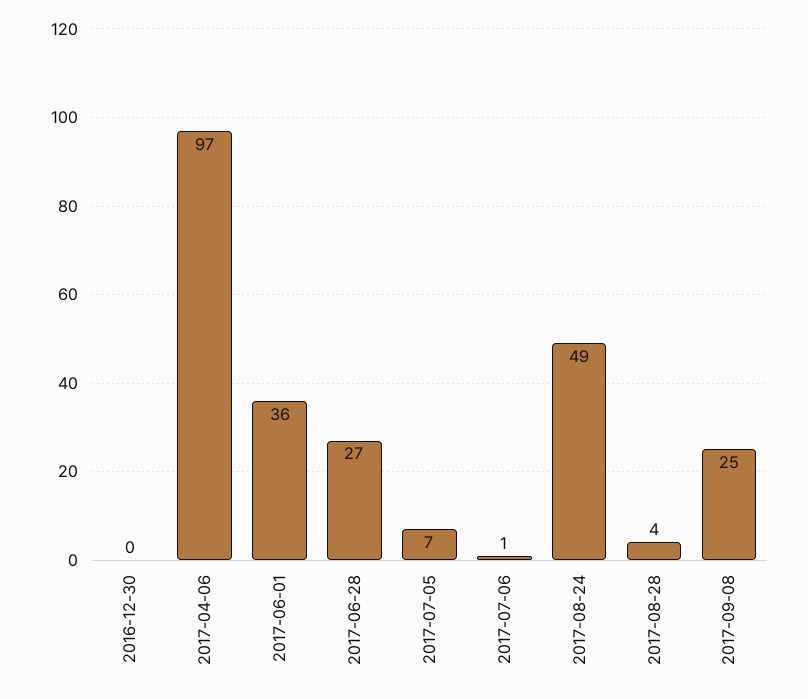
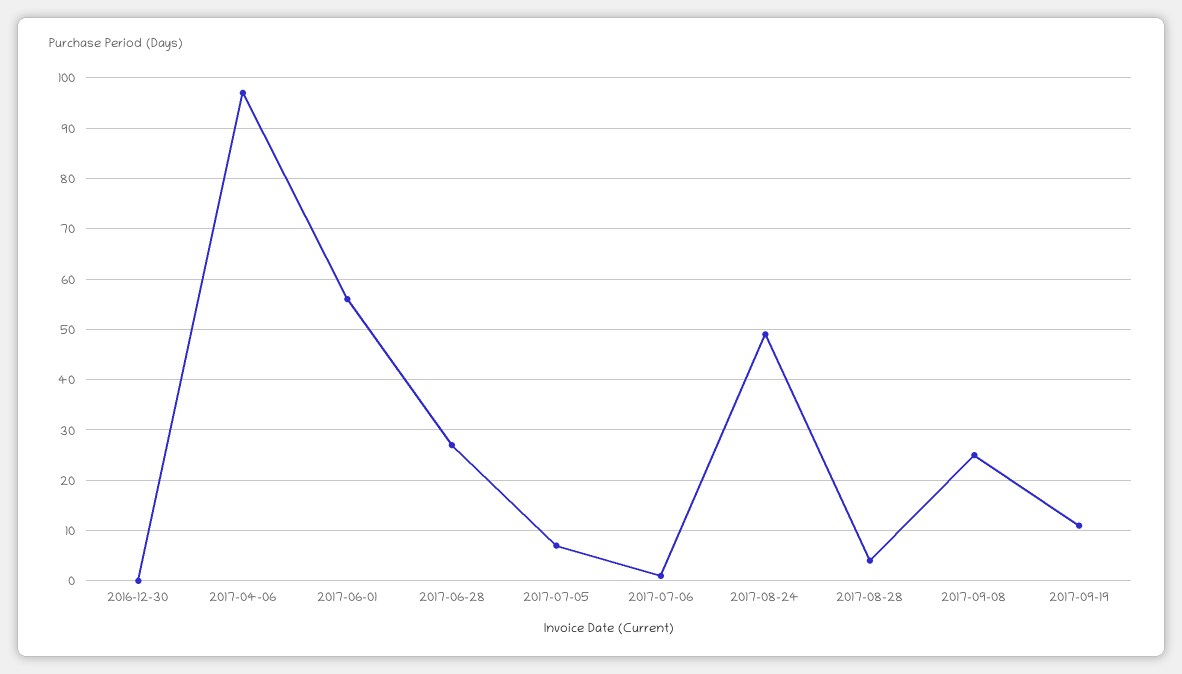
2017-06-01: 36 -> 55
2017-09-19: none -> 10

